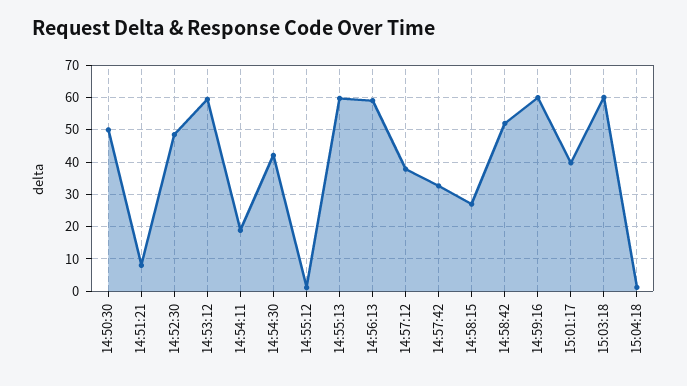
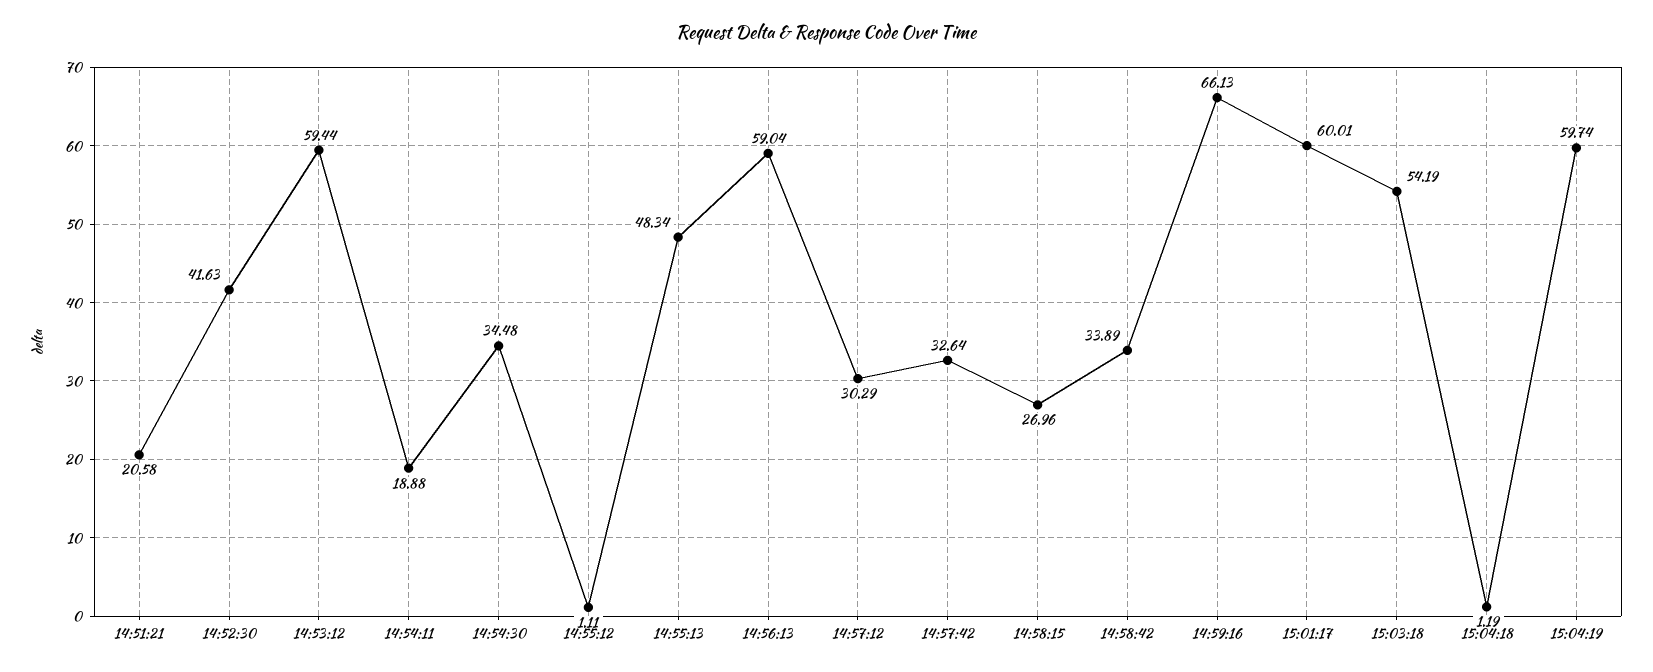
14:50:30: 50 -> none
14:51:21: 8 -> 20.58
14:52:30: 48 -> 41.63
14:54:30: 42 -> 34.48
14:55:13: 60 -> 48.34
14:57:12: 38 -> 30.29
14:58:42: 52 -> 33.89
14:59:16: 60 -> 66.13
15:01:17: 40 -> 60.01
15:03:18: 60 -> 54.19
15:04:19: none -> 59.74

